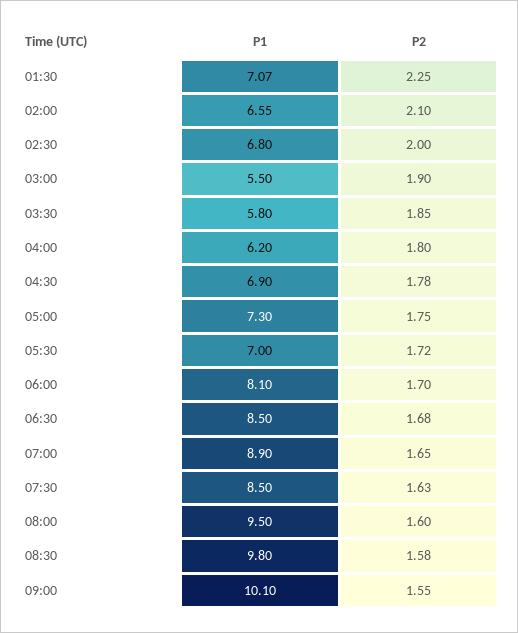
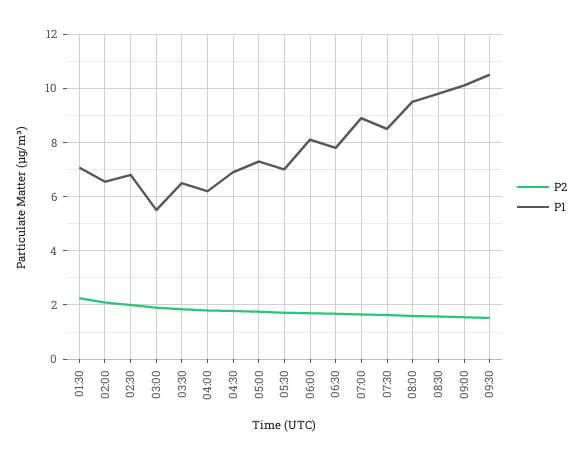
P1, 03:30: 5.8 -> 6.5
P1, 06:30: 8.5 -> 7.75
P2, 09:30: none -> 1.5
P1, 09:30: none -> 10.5

